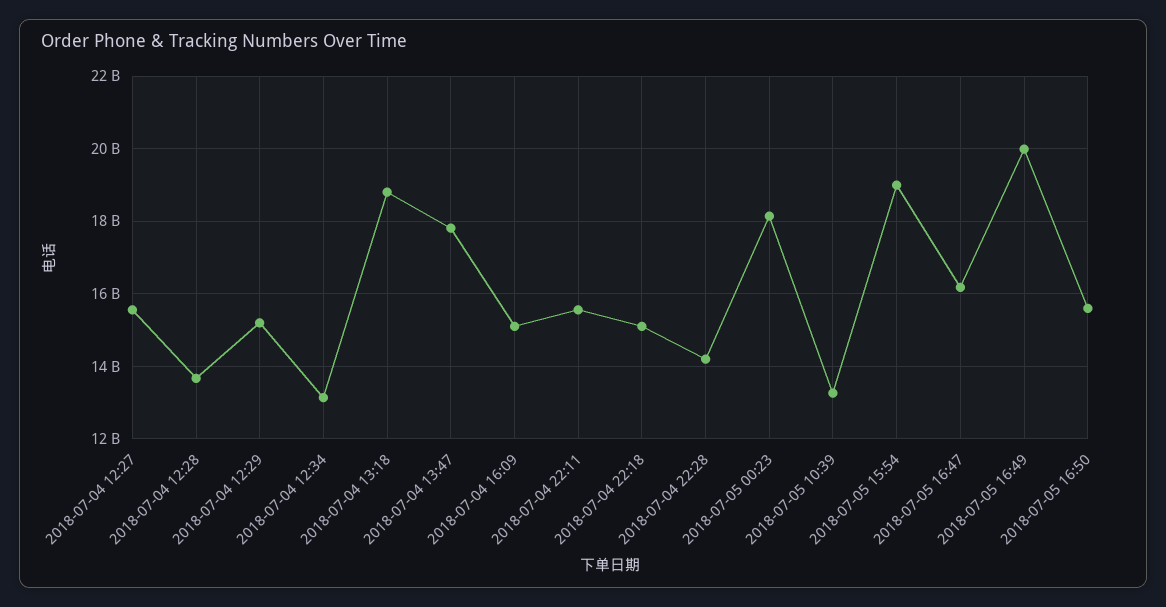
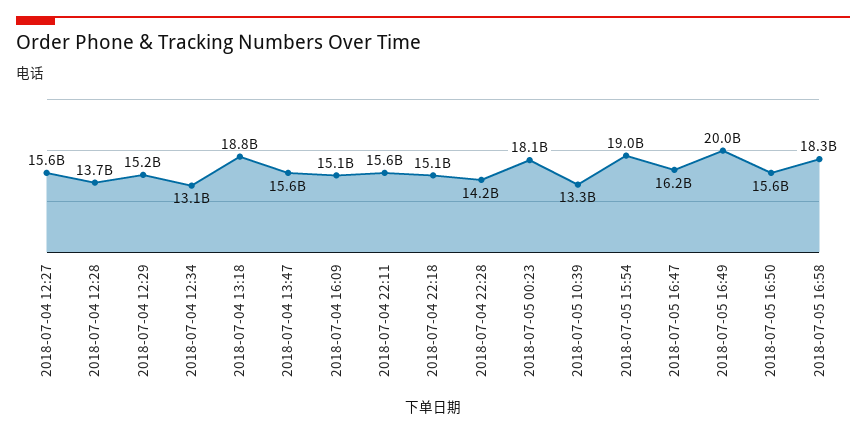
2018-07-04 13:47: 17800000000 -> 15600000000
2018-07-05 16:58: none -> 18300000000

